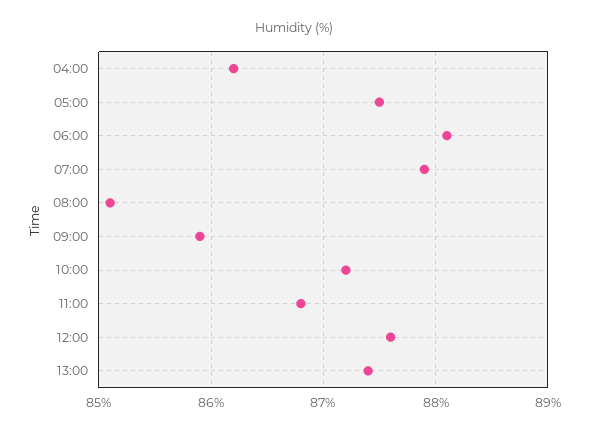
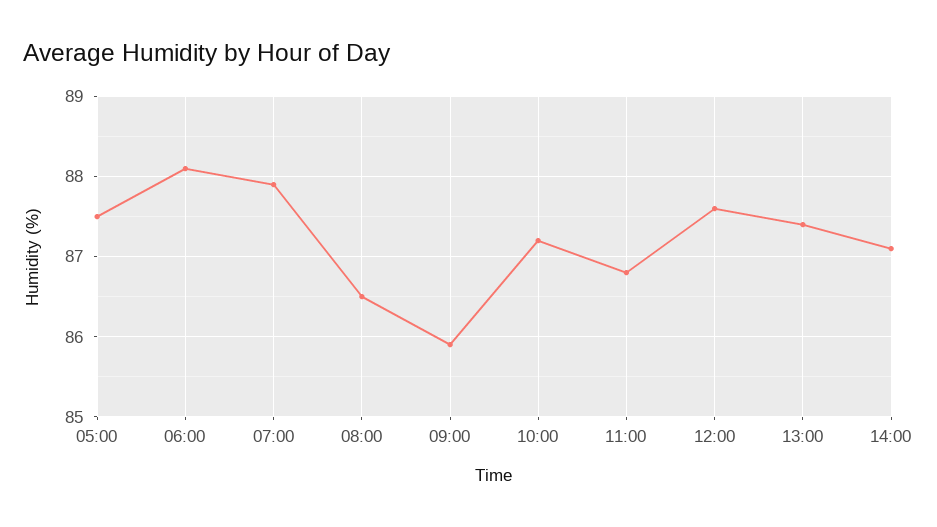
04:00: 86.2 -> none
08:00: 85.1 -> 86.5
14:00: none -> 87.1

